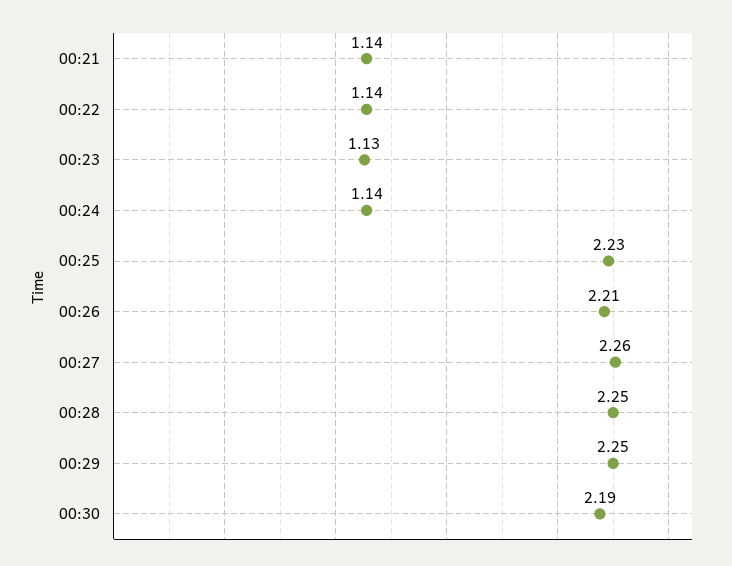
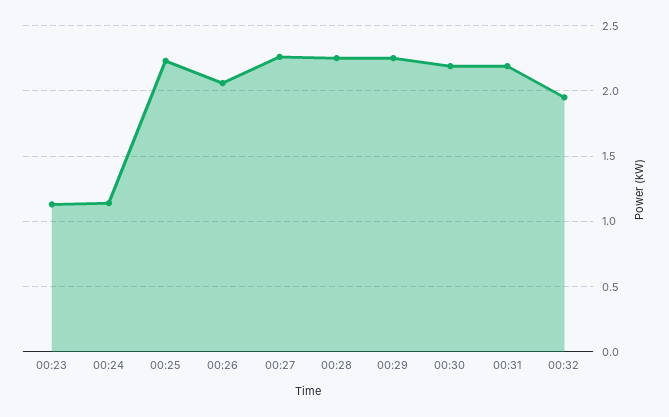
00:21: 1.14 -> none
00:22: 1.14 -> none
00:26: 2.21 -> 2.05
00:31: none -> 2.2
00:32: none -> 1.95

